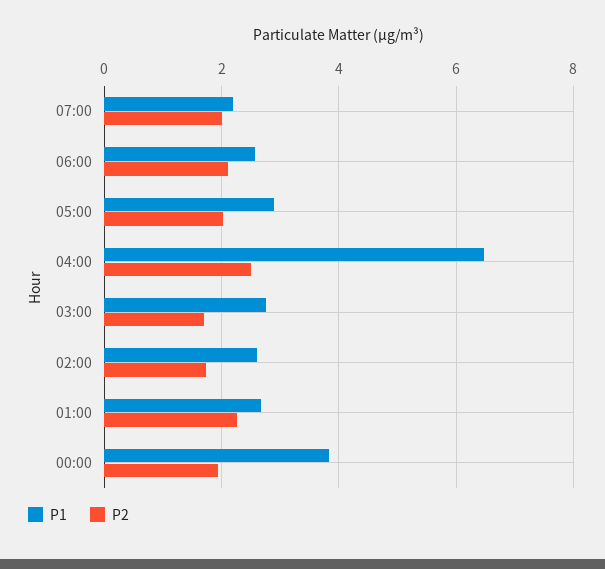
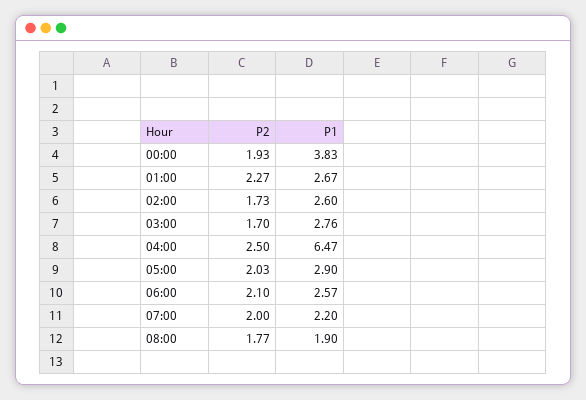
P2, 08:00: none -> 1.77
P1, 08:00: none -> 1.9

